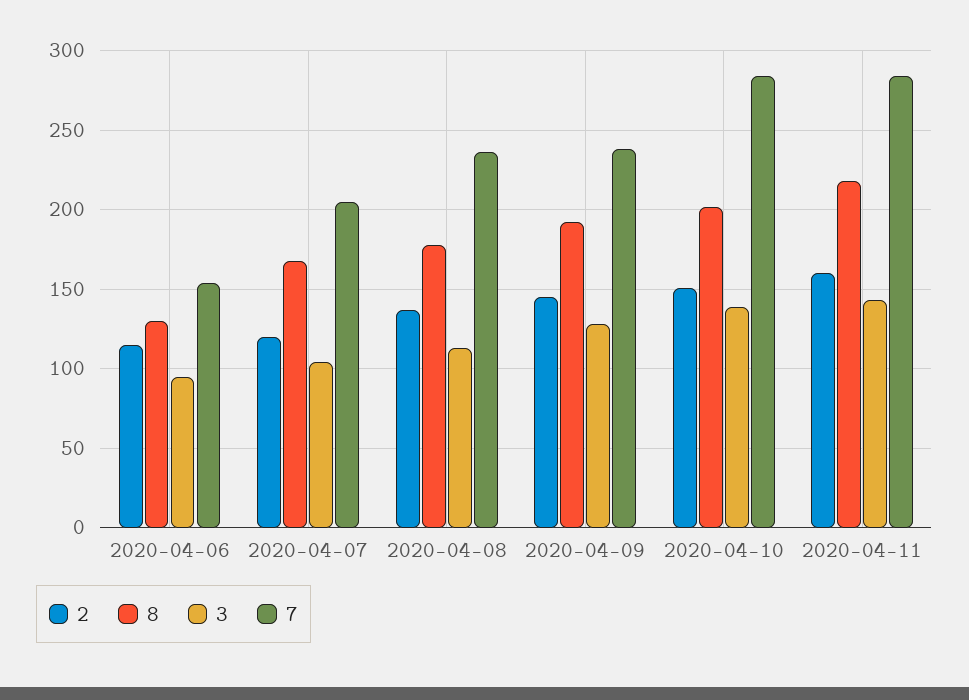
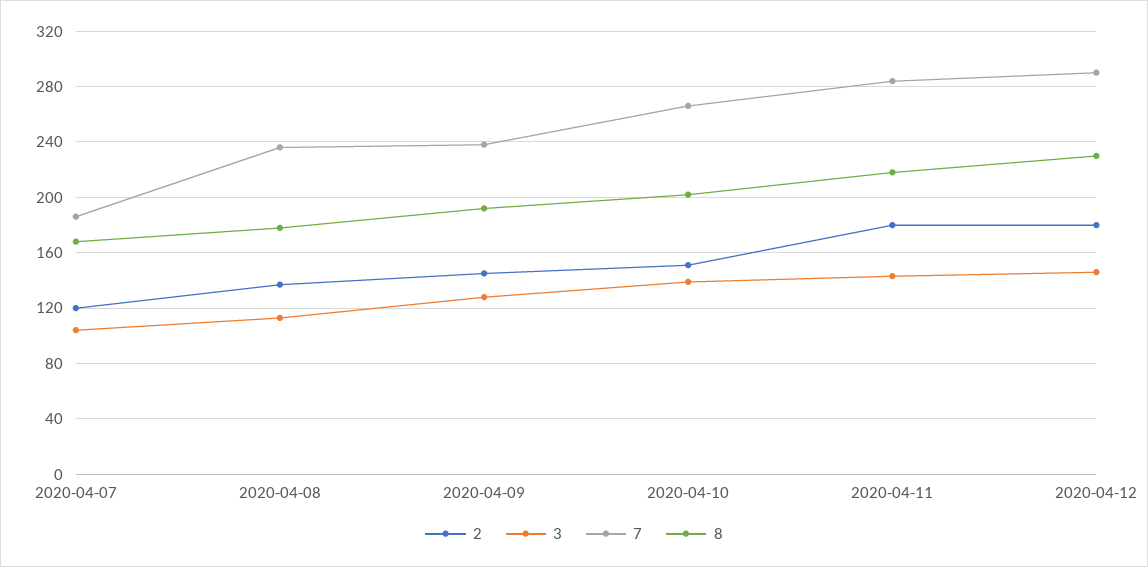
2, 2020-04-06: 115 -> none
8, 2020-04-06: 130 -> none
3, 2020-04-06: 95 -> none
7, 2020-04-06: 155 -> none
7, 2020-04-07: 205 -> 185
7, 2020-04-10: 285 -> 265
2, 2020-04-11: 160 -> 180
2, 2020-04-12: none -> 180
3, 2020-04-12: none -> 145
7, 2020-04-12: none -> 290
8, 2020-04-12: none -> 230

